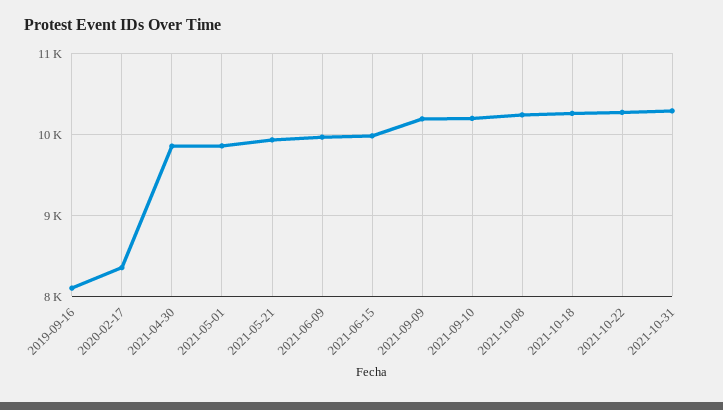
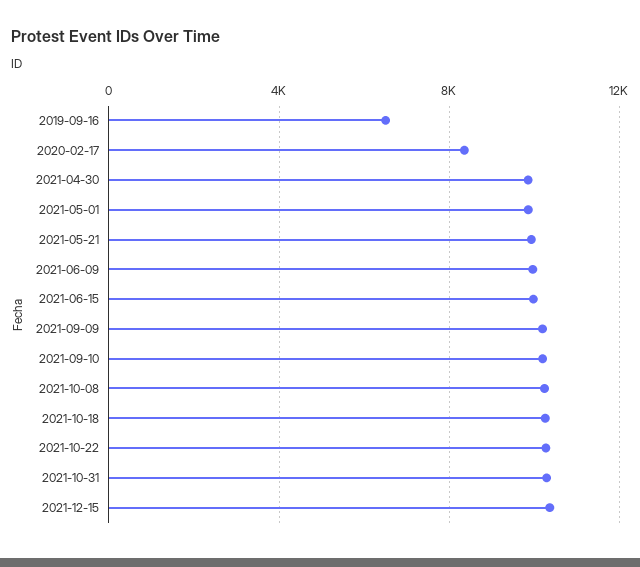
2019-09-16: 8100 -> 6500
2021-12-15: none -> 10500

